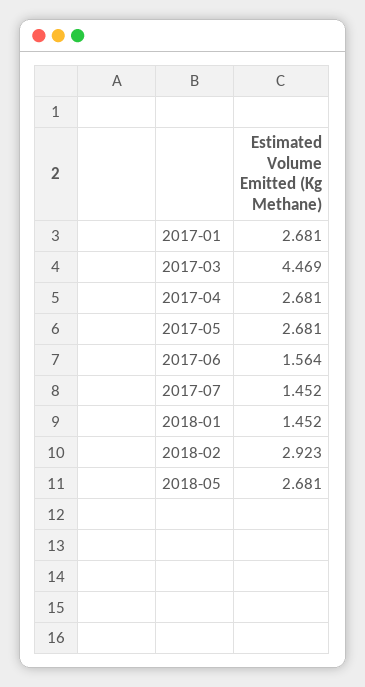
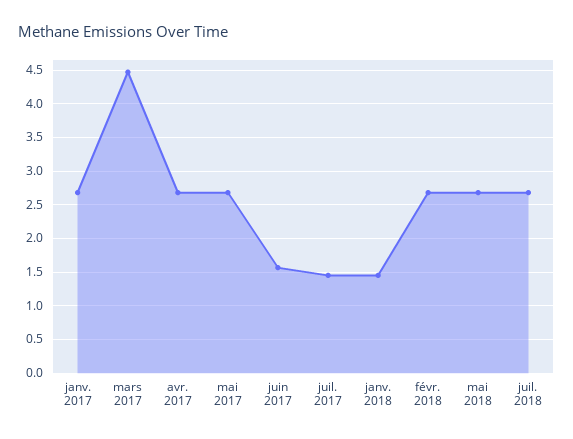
2018-02: 2.923 -> 2.7
juil. 2018: none -> 2.7

